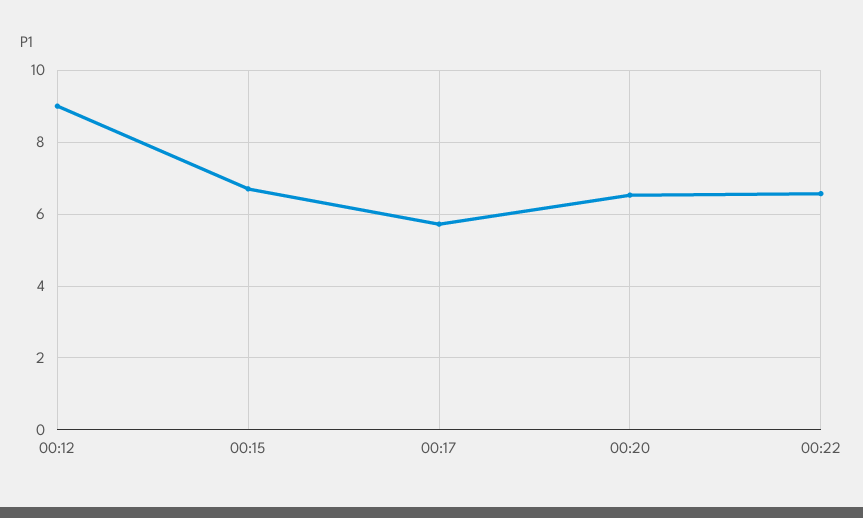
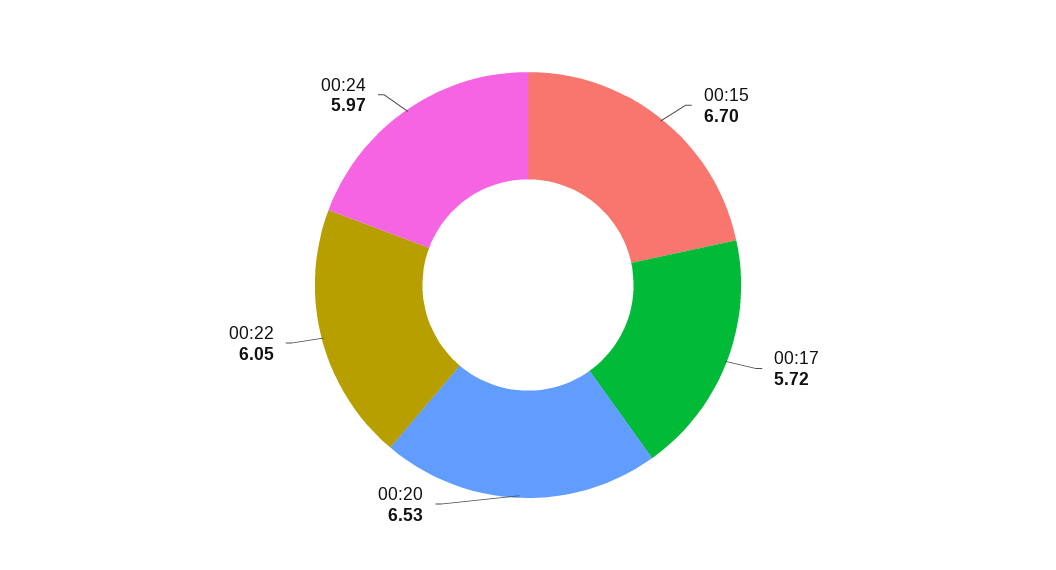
00:12: 9 -> none
00:22: 6.6 -> 6.05
00:24: none -> 5.97

